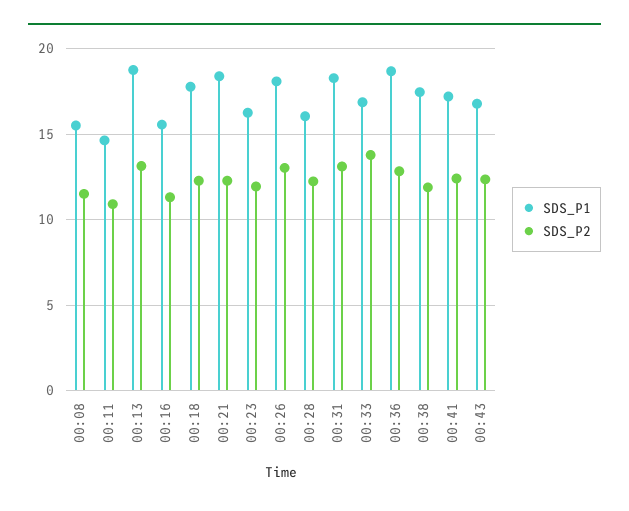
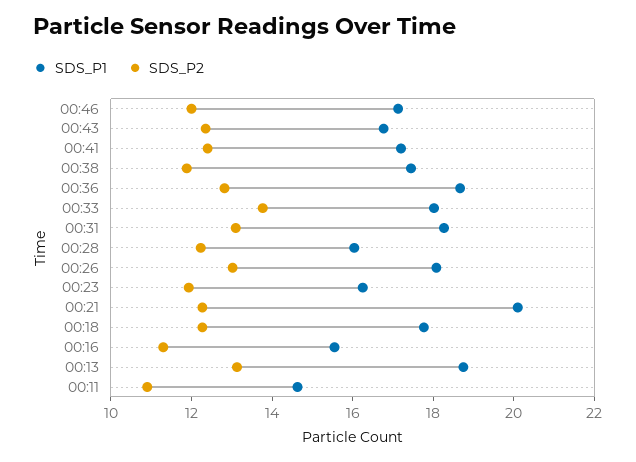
SDS_P1, 00:08: 15.5 -> none
SDS_P2, 00:08: 11.5 -> none
SDS_P1, 00:21: 18.5 -> 20
SDS_P1, 00:33: 17 -> 18
SDS_P1, 00:46: none -> 17
SDS_P2, 00:46: none -> 12

